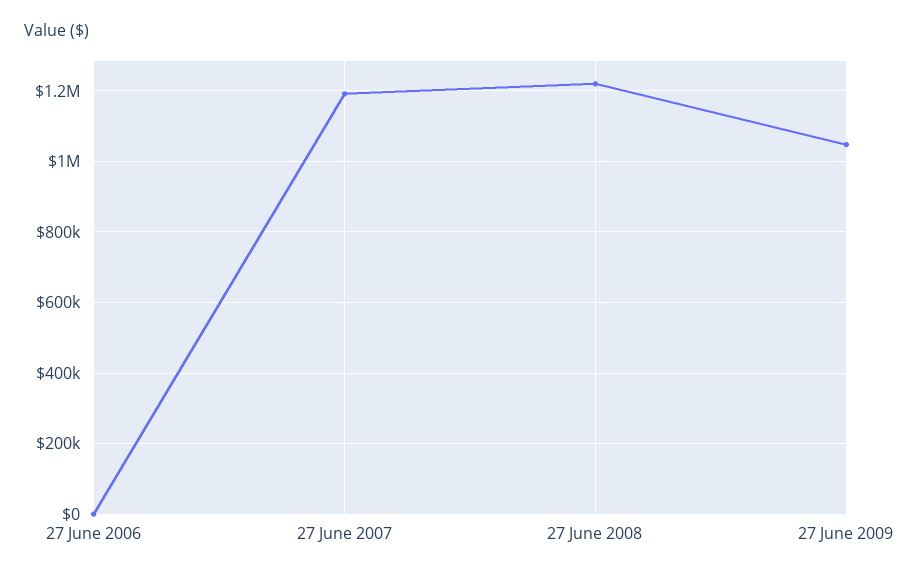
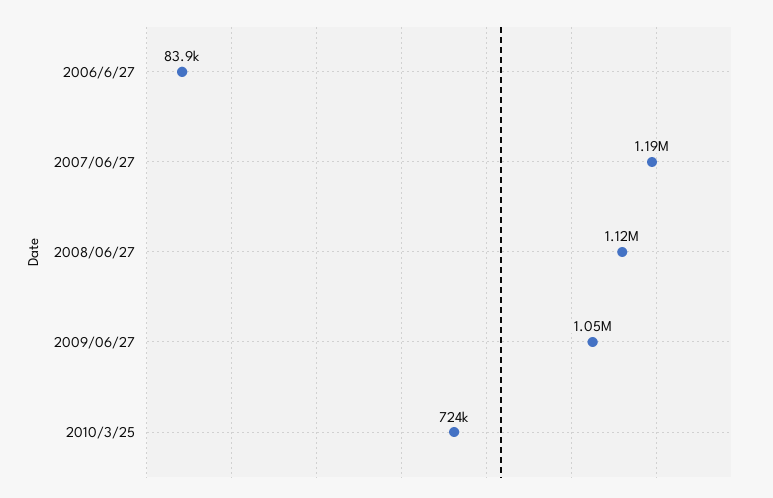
27 June 2006: 0 -> 83900
27 June 2008: 1220000 -> 1120000
2010/3/25: none -> 724000

